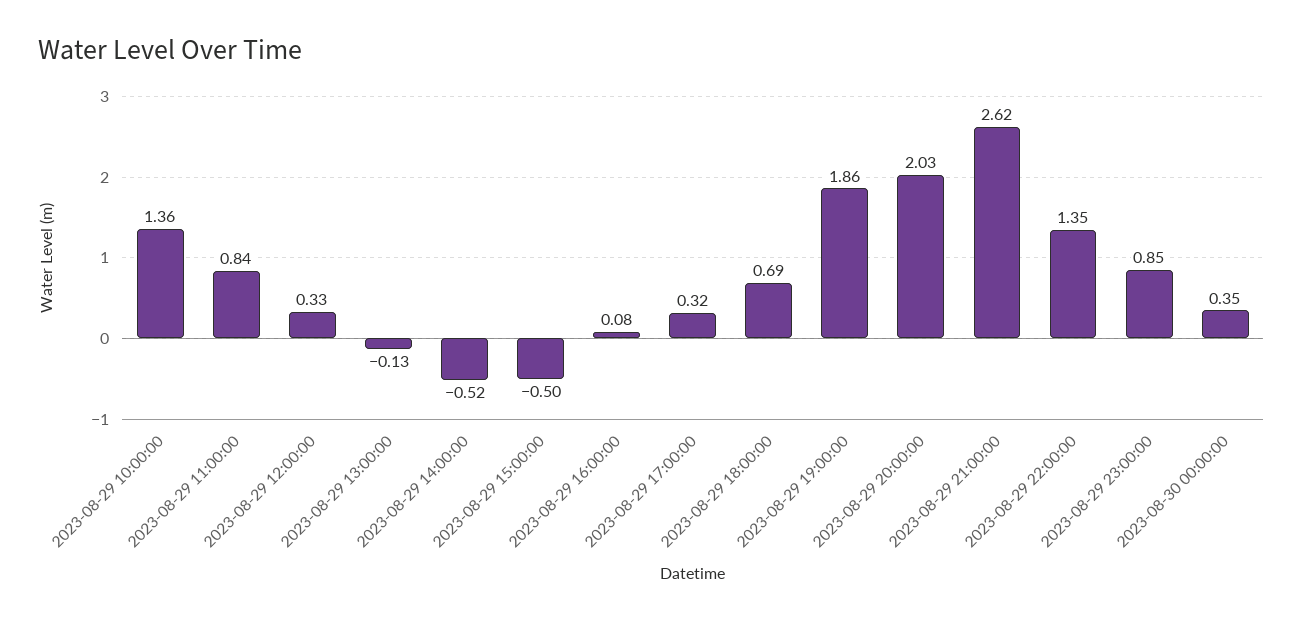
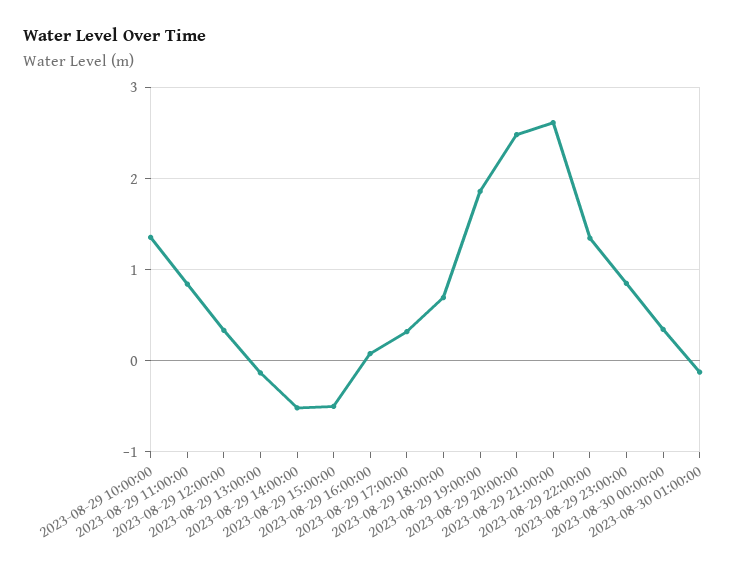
2023-08-29 20:00:00: 2.03 -> 2.5
2023-08-30 01:00:00: none -> -0.1

